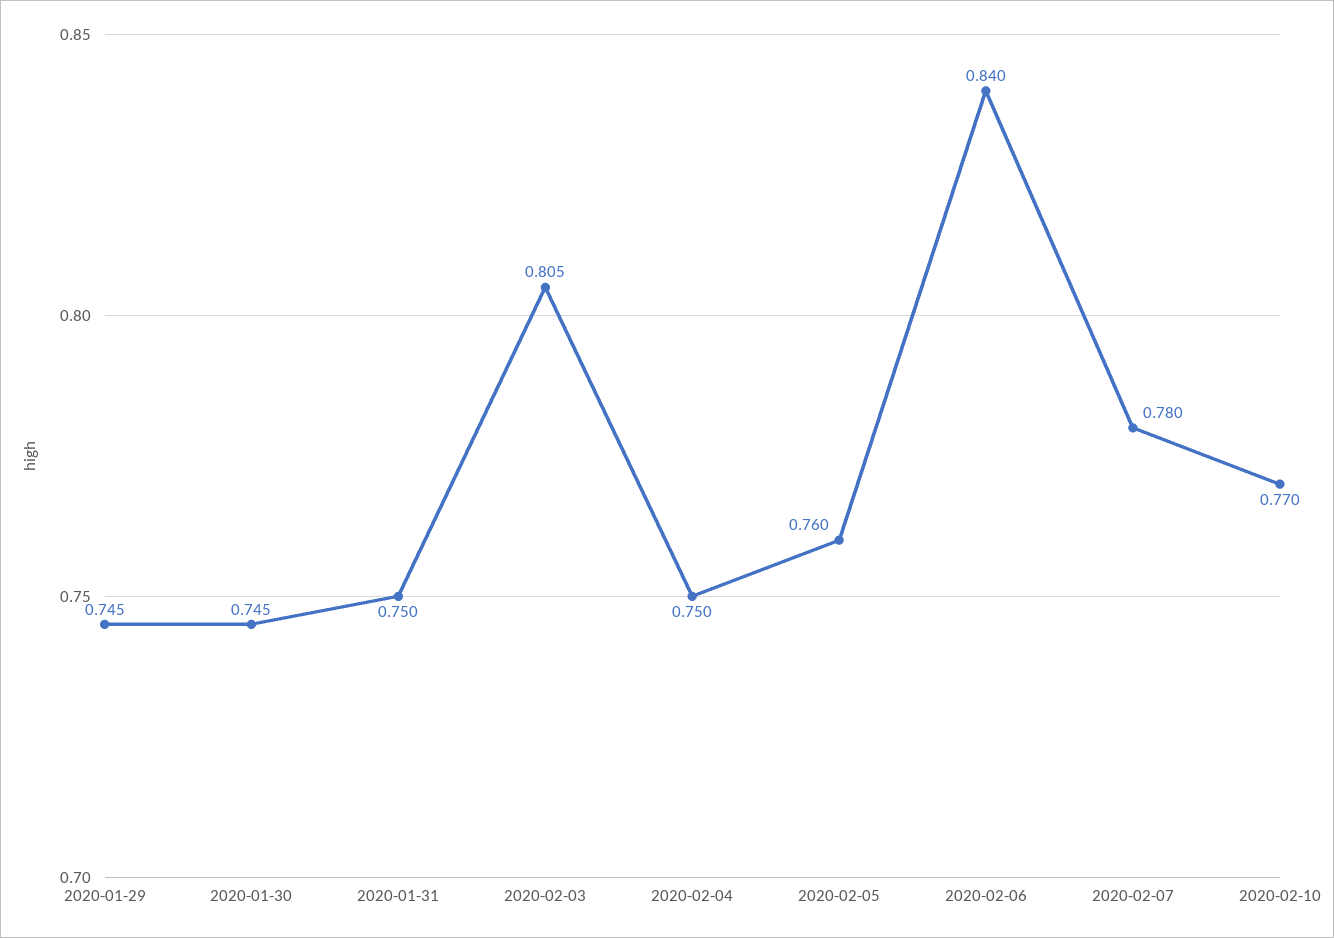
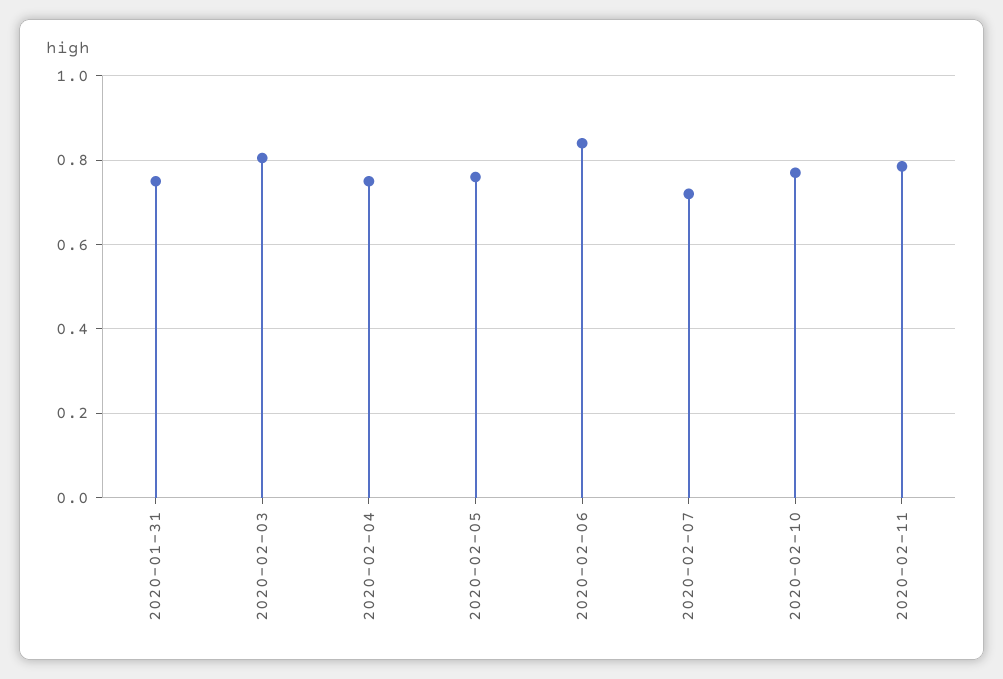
2020-01-29: 0.745 -> none
2020-01-30: 0.745 -> none
2020-02-07: 0.78 -> 0.72
2020-02-11: none -> 0.78

